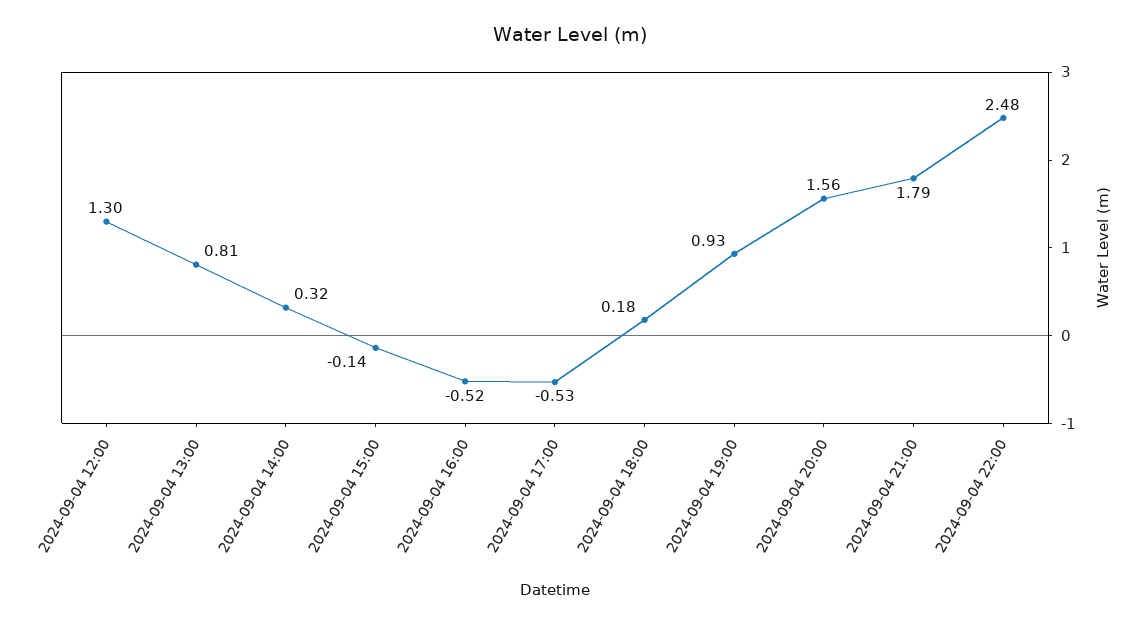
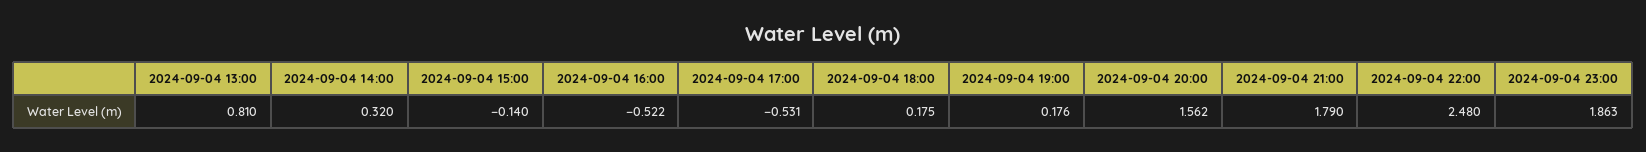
2024-09-04 12:00: 1.3 -> none
2024-09-04 19:00: 0.93 -> 0.176
2024-09-04 23:00: none -> 1.863

